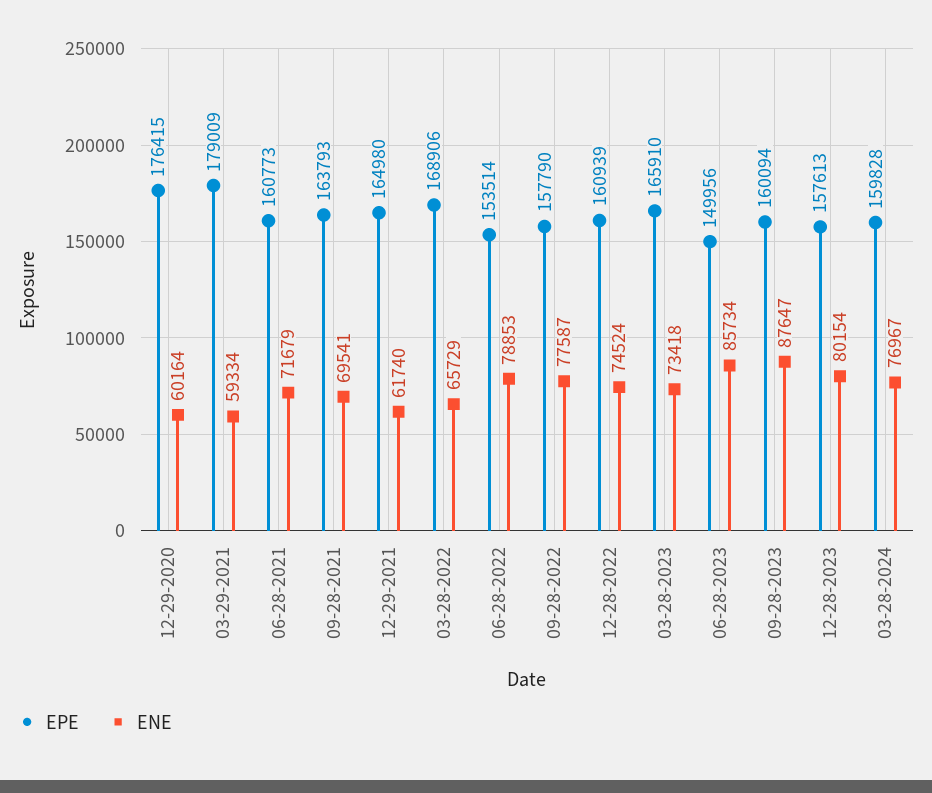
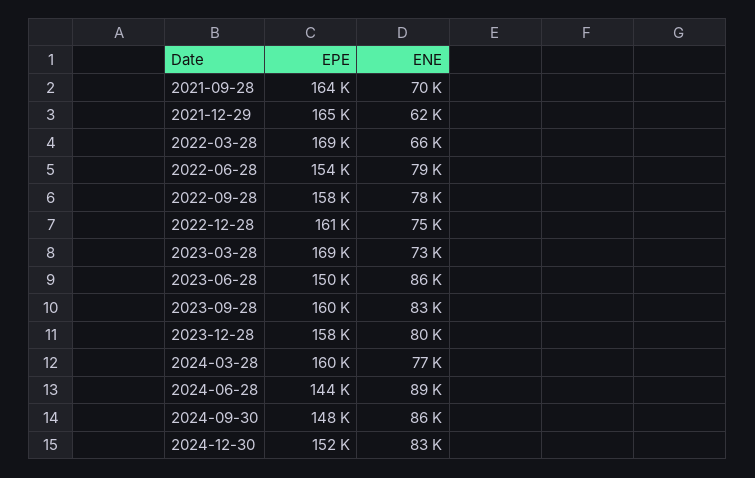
EPE, 12-29-2020: 176415 -> none
ENE, 12-29-2020: 60164 -> none
EPE, 03-29-2021: 179009 -> none
ENE, 03-29-2021: 59334 -> none
EPE, 06-28-2021: 160773 -> none
ENE, 06-28-2021: 71679 -> none
EPE, 03-28-2023: 165910 -> 169000
ENE, 09-28-2023: 87647 -> 83000
EPE, 2024-06-28: none -> 144000
ENE, 2024-06-28: none -> 89000
EPE, 2024-09-30: none -> 148000
ENE, 2024-09-30: none -> 86000
EPE, 2024-12-30: none -> 152000
ENE, 2024-12-30: none -> 83000

